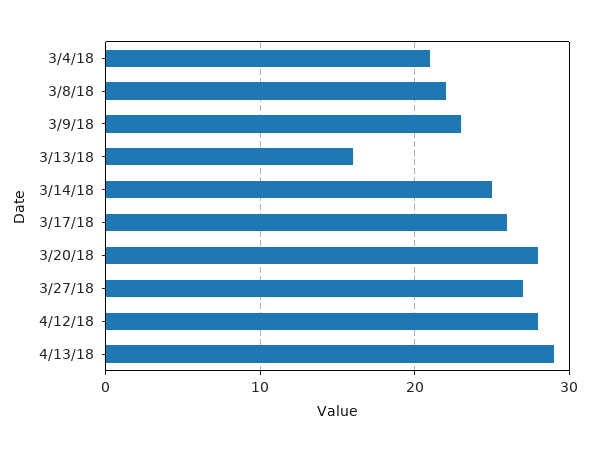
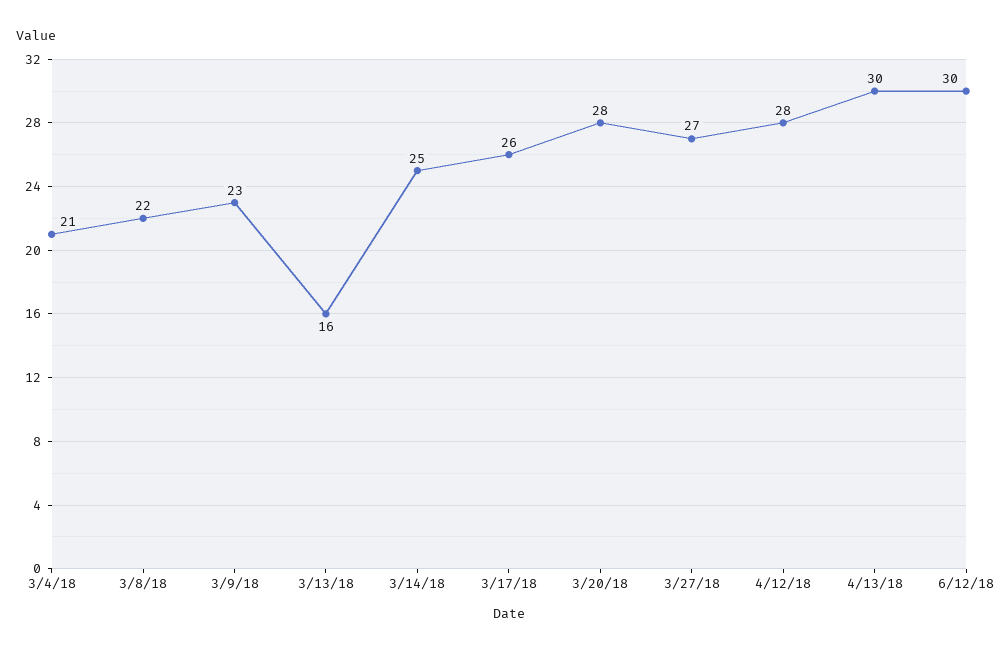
4/13/18: 29 -> 30
6/12/18: none -> 30

